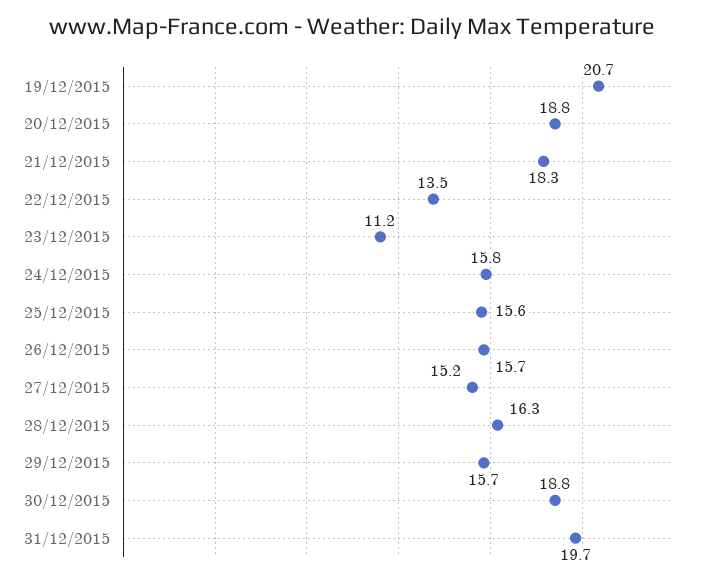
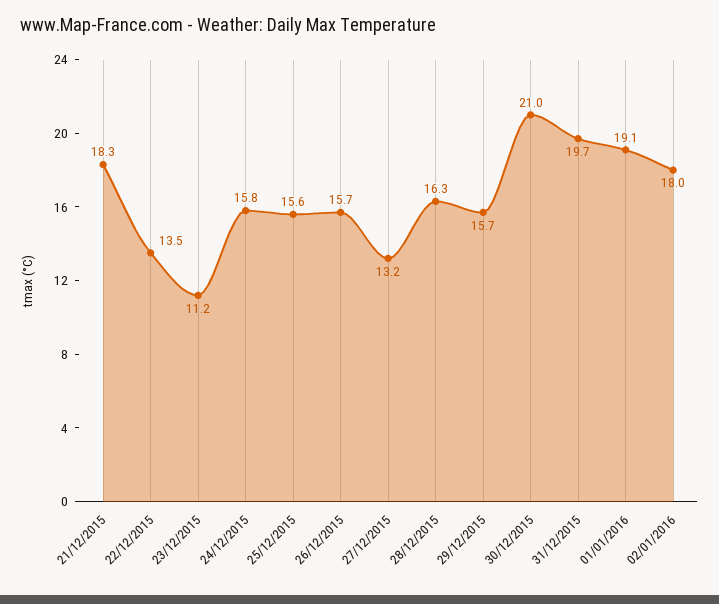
19/12/2015: 20.7 -> none
20/12/2015: 18.8 -> none
27/12/2015: 15.2 -> 13.2
30/12/2015: 18.8 -> 21
01/01/2016: none -> 19.1
02/01/2016: none -> 18

